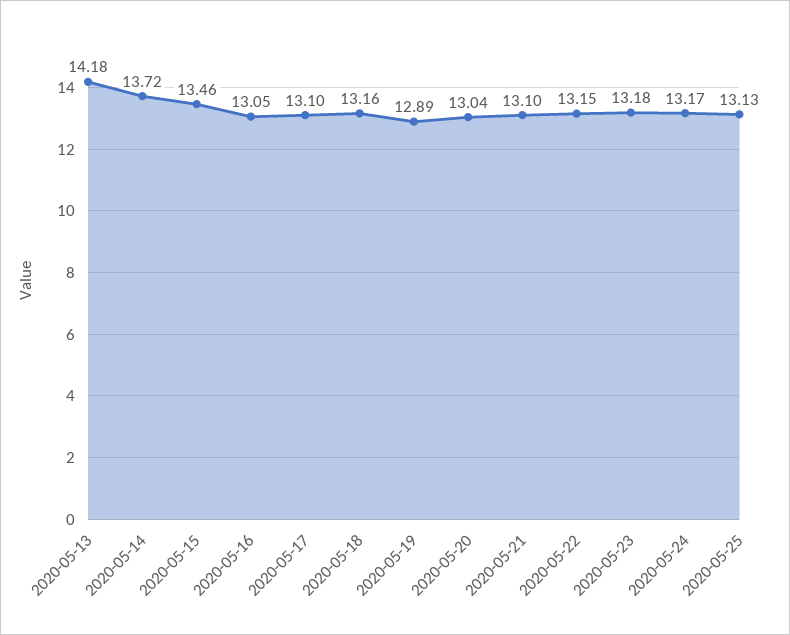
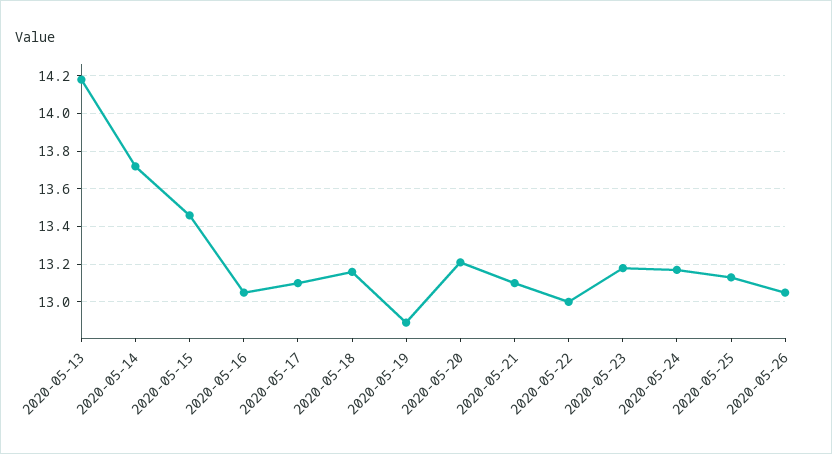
2020-05-20: 13.04 -> 13.2
2020-05-22: 13.15 -> 13
2020-05-26: none -> 13.05

